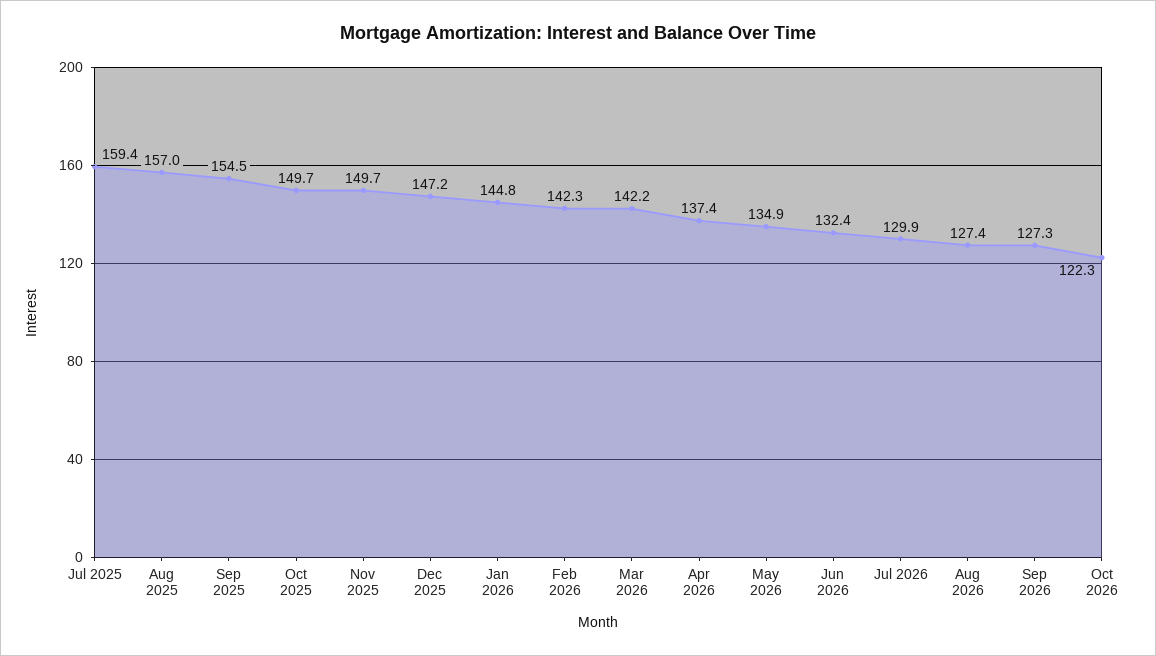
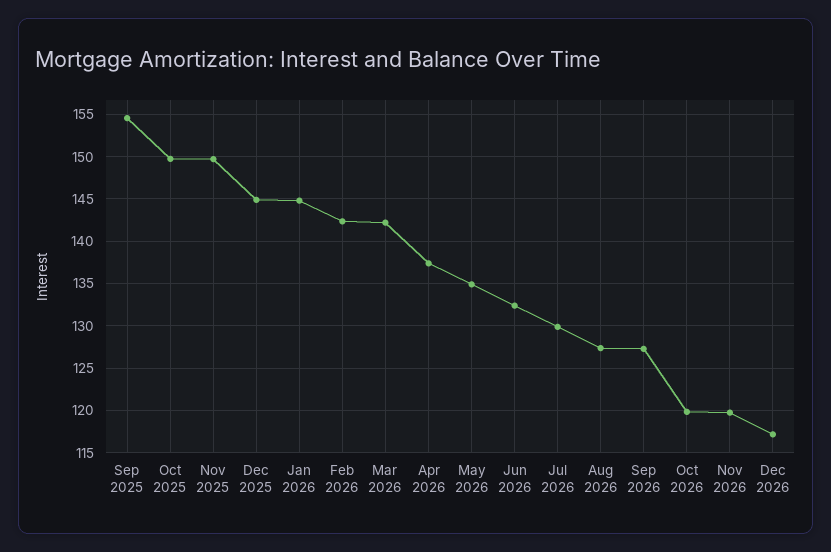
Jul 2025: 159.4 -> none
Aug 2025: 157 -> none
Dec 2025: 147.2 -> 145
Oct 2026: 122.3 -> 120
Nov 2026: none -> 120
Dec 2026: none -> 117

